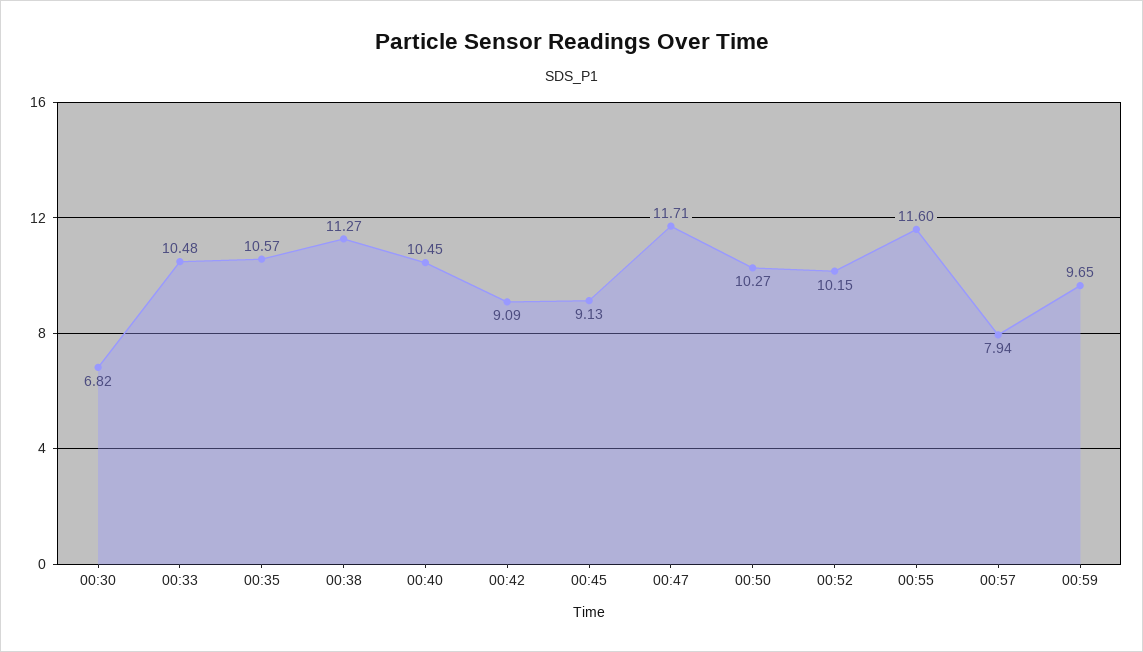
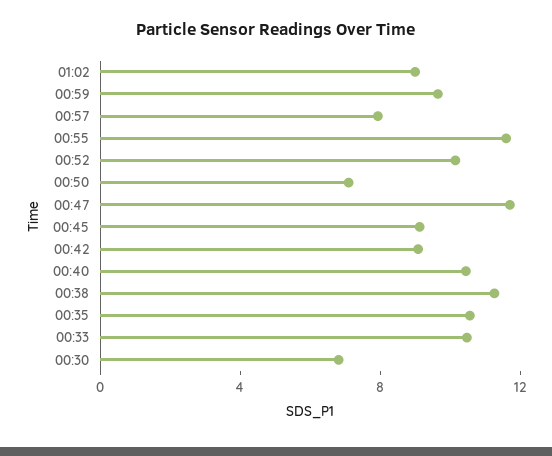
00:50: 10.27 -> 7
01:02: none -> 9

